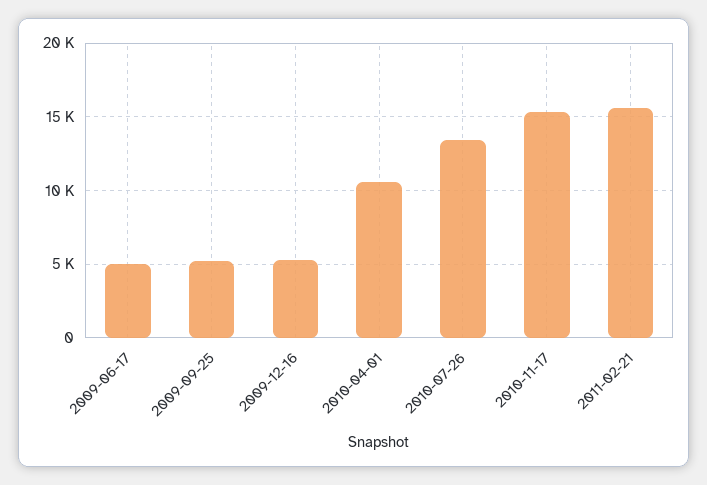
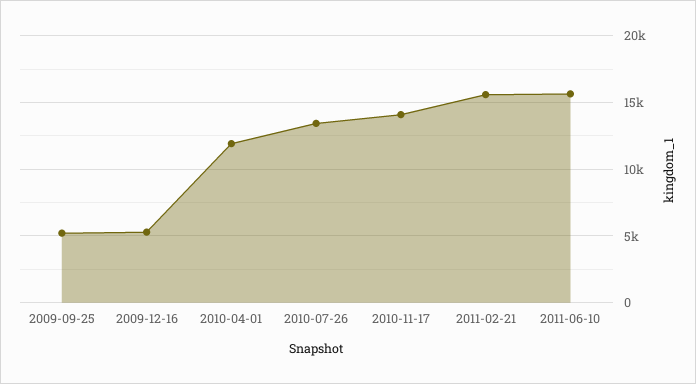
2009-06-17: 5000 -> none
2010-04-01: 10500 -> 12000
2010-11-17: 15500 -> 14000
2011-06-10: none -> 15500

